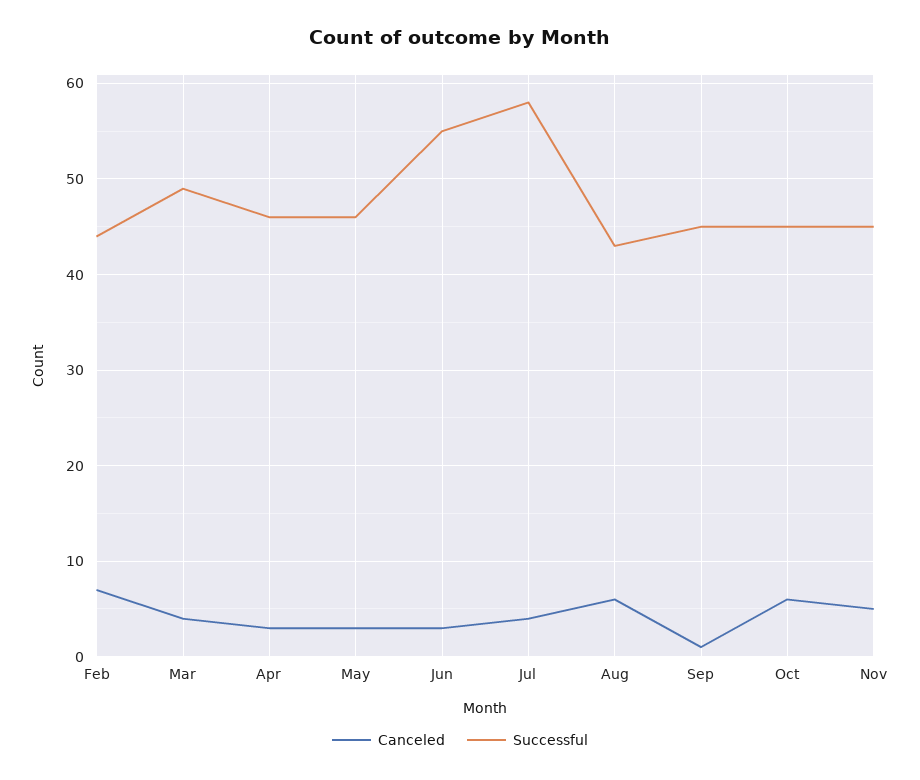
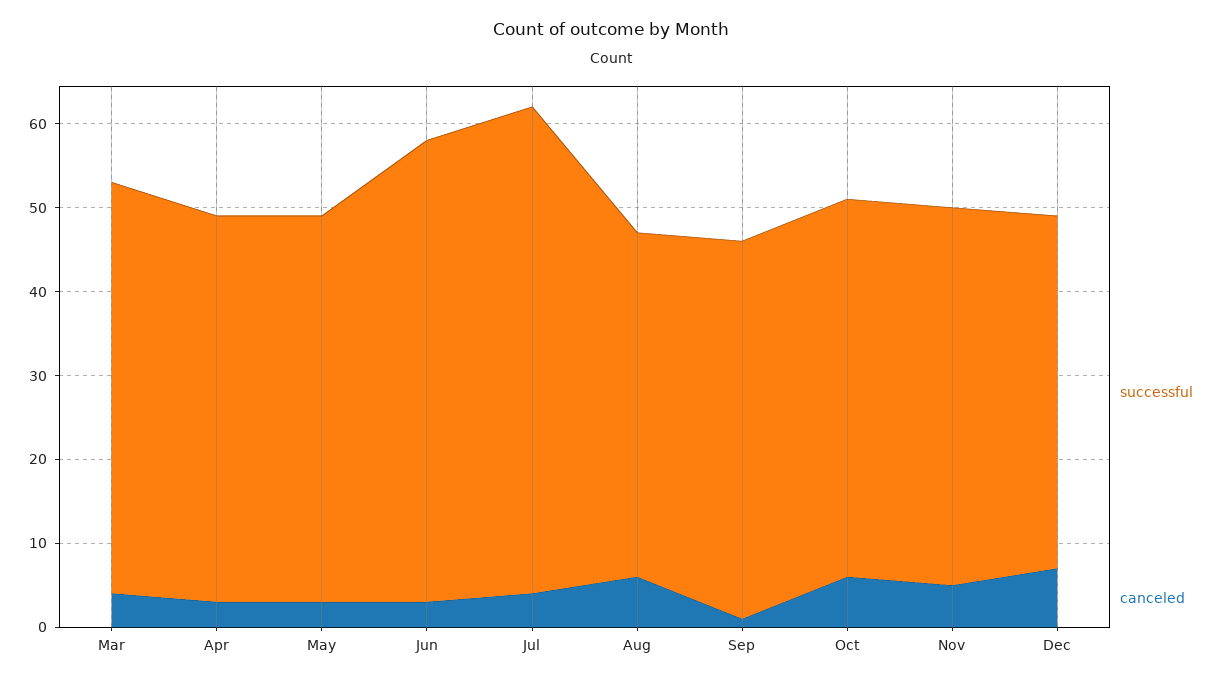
Canceled, Feb: 7 -> none
Successful, Feb: 44 -> none
Successful, Aug: 43 -> 41
Successful, Dec: none -> 42
Canceled, Dec: none -> 7

